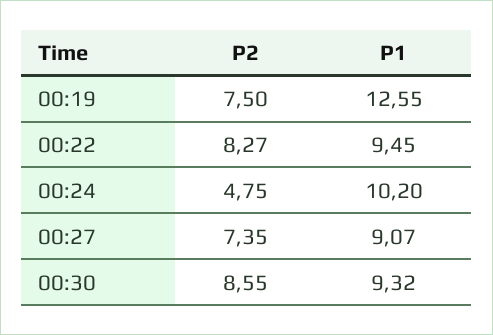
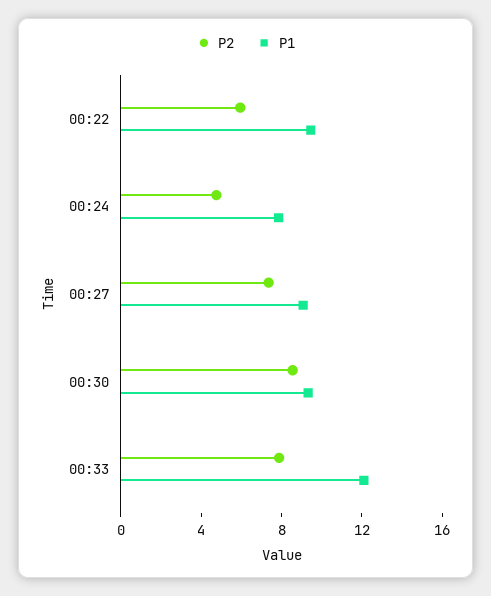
P2, 00:19: 7.5 -> none
P1, 00:19: 12.55 -> none
P2, 00:22: 8.27 -> 6
P1, 00:24: 10.2 -> 8
P2, 00:33: none -> 8
P1, 00:33: none -> 12

